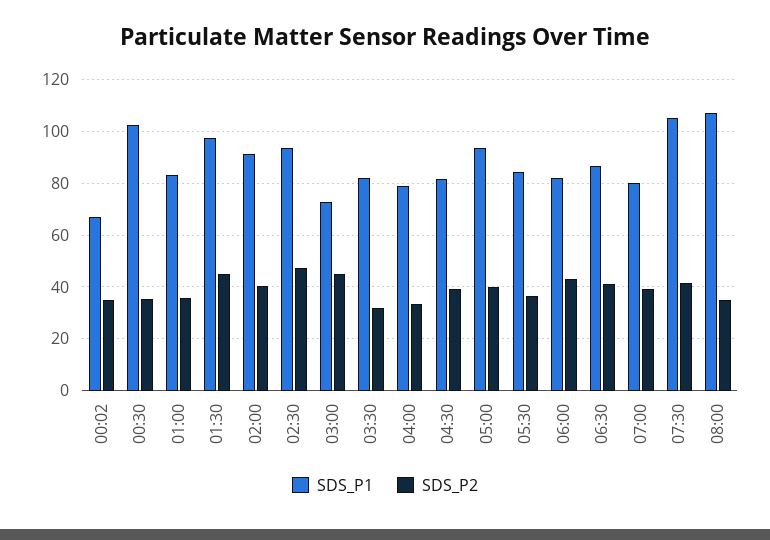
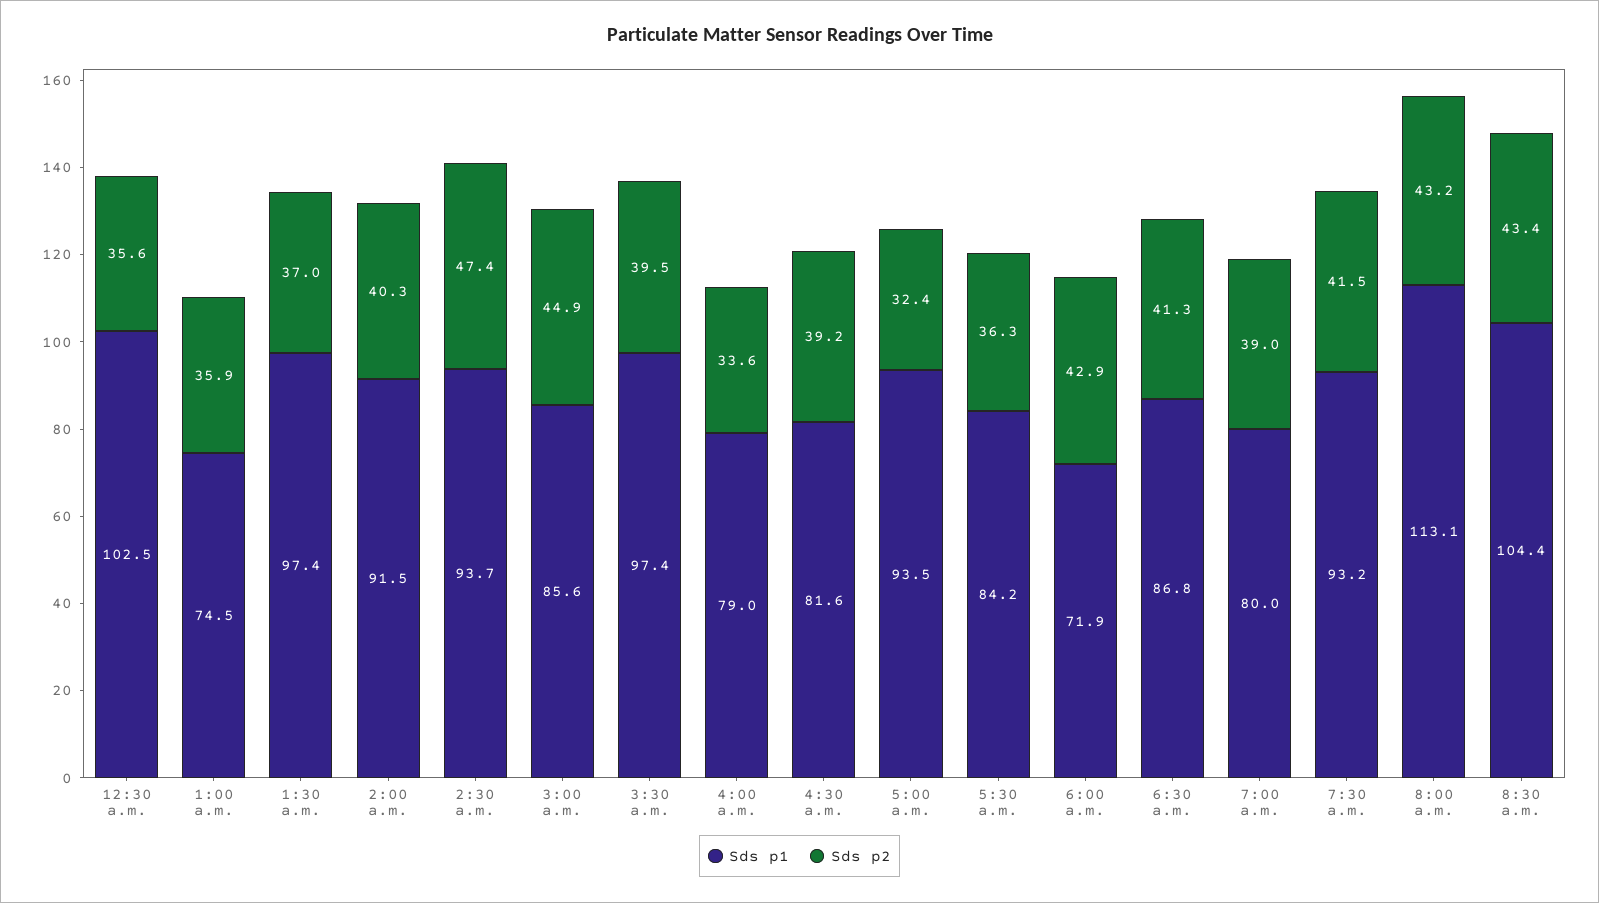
SDS_P1, 00:02: 67.5 -> none
SDS_P2, 00:02: 35 -> none
SDS_P1, 01:00: 82.5 -> 74.5
SDS_P2, 01:30: 45 -> 37
SDS_P1, 03:00: 72.5 -> 85.6
SDS_P1, 03:30: 82.5 -> 97.4
SDS_P2, 03:30: 32.5 -> 39.5
SDS_P2, 05:00: 40 -> 32.4
SDS_P1, 06:00: 82.5 -> 71.9
SDS_P1, 07:30: 105 -> 93.2
SDS_P1, 08:00: 107.5 -> 113.1
SDS_P2, 08:00: 35 -> 43.2
SDS_P1, 8:30 a.m.: none -> 104.4
SDS_P2, 8:30 a.m.: none -> 43.4

